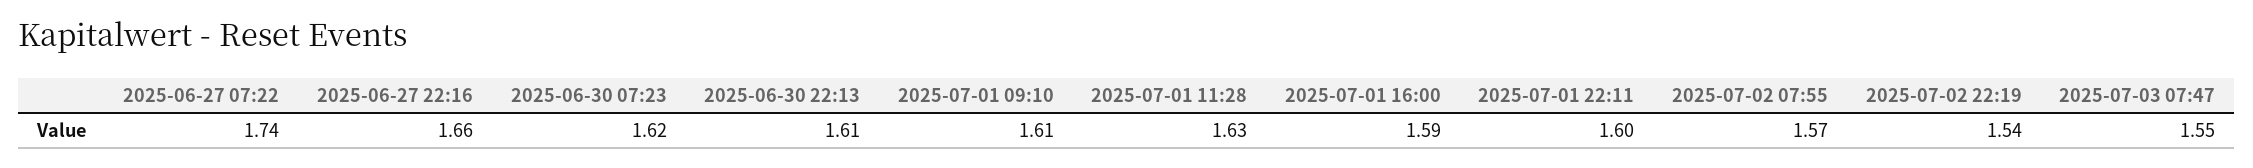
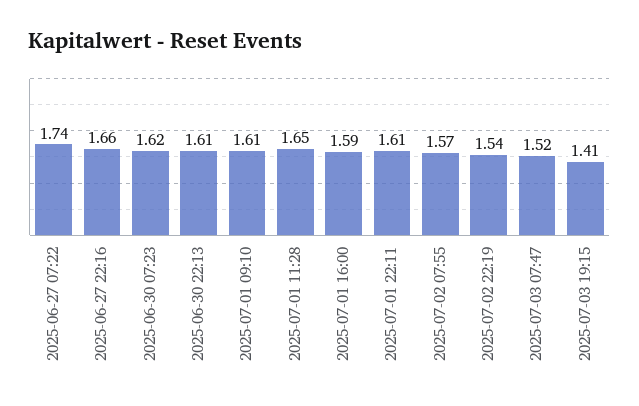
2025-07-01 11:28: 1.63 -> 1.65
2025-07-01 22:11: 1.6 -> 1.61
2025-07-03 07:47: 1.55 -> 1.52
2025-07-03 19:15: none -> 1.41

